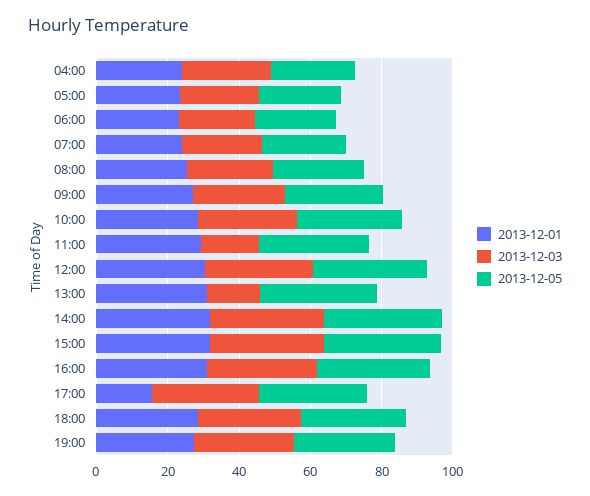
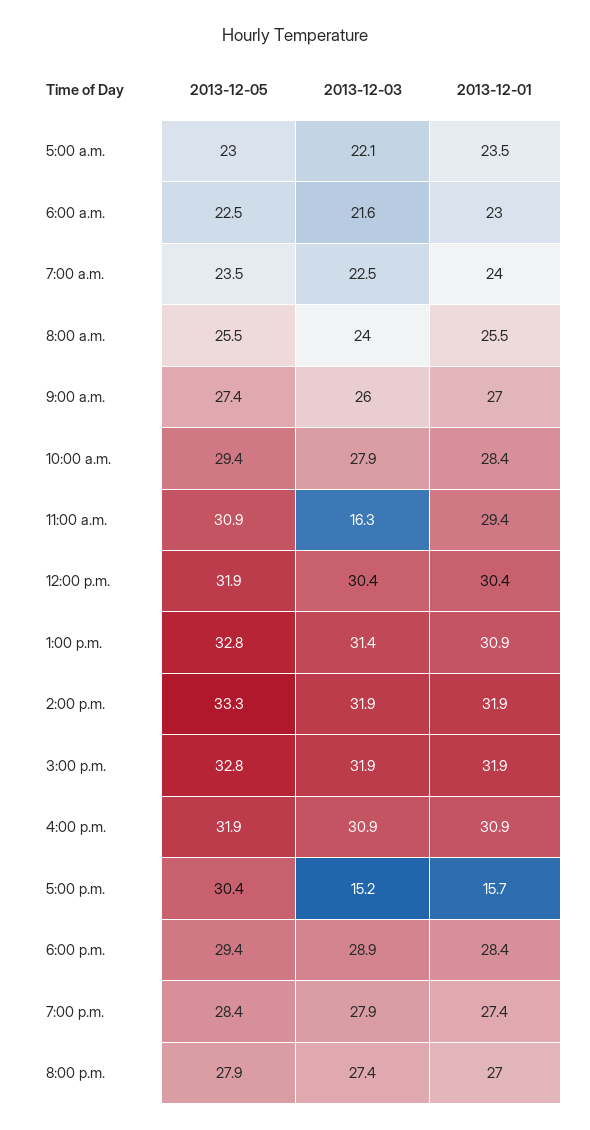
2013-12-01, 04:00: 25 -> none
2013-12-03, 04:00: 25 -> none
2013-12-05, 04:00: 25 -> none
2013-12-03, 13:00: 15 -> 31.4
2013-12-03, 17:00: 30 -> 15.2
2013-12-05, 8:00 p.m.: none -> 27.9
2013-12-03, 8:00 p.m.: none -> 27.4
2013-12-01, 8:00 p.m.: none -> 27

